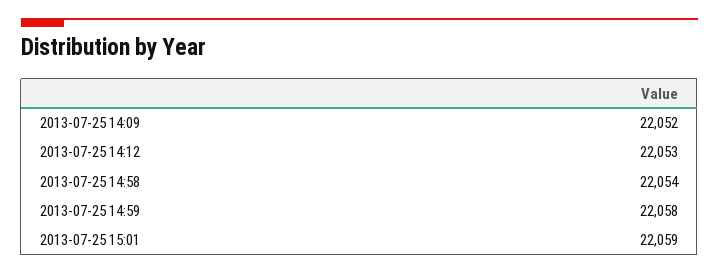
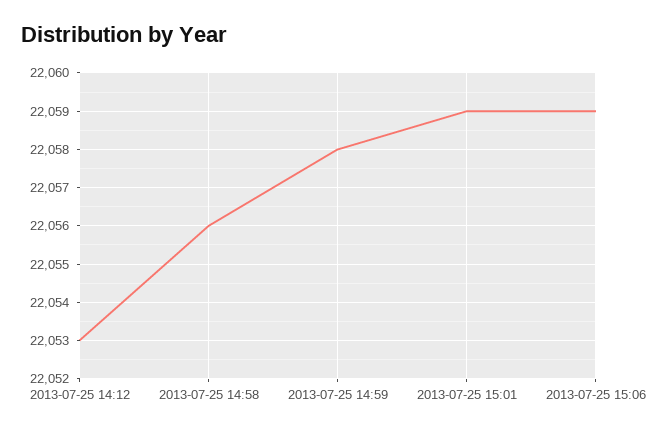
2013-07-25 14:09: 22052 -> none
2013-07-25 14:58: 22054 -> 22056
2013-07-25 15:06: none -> 22059

